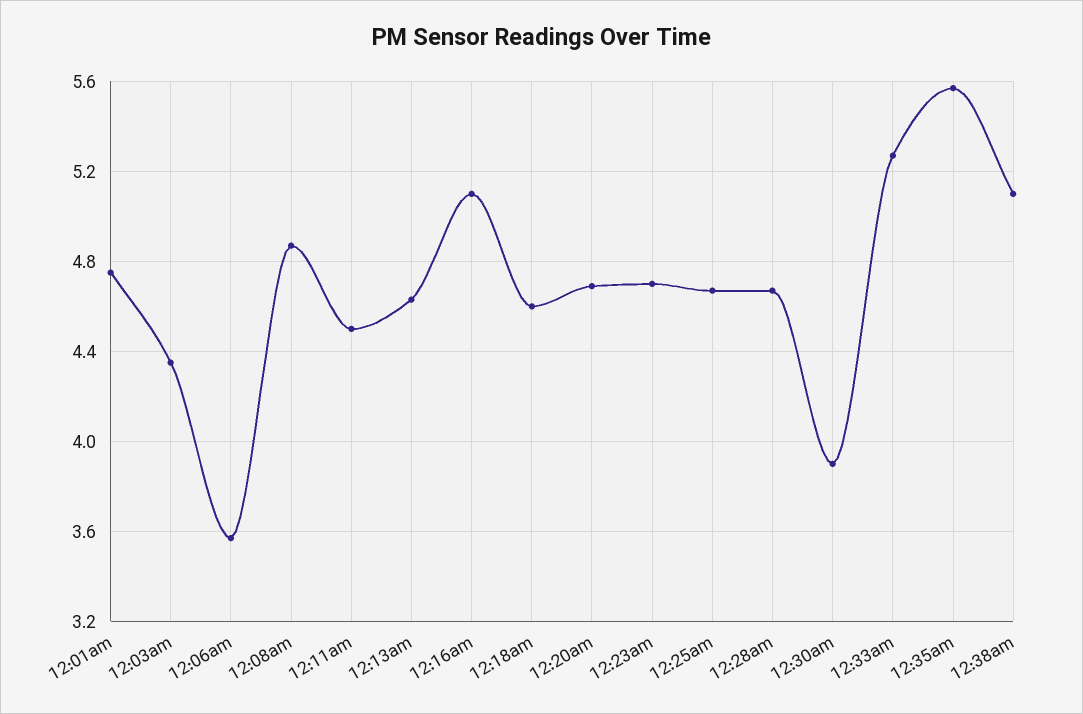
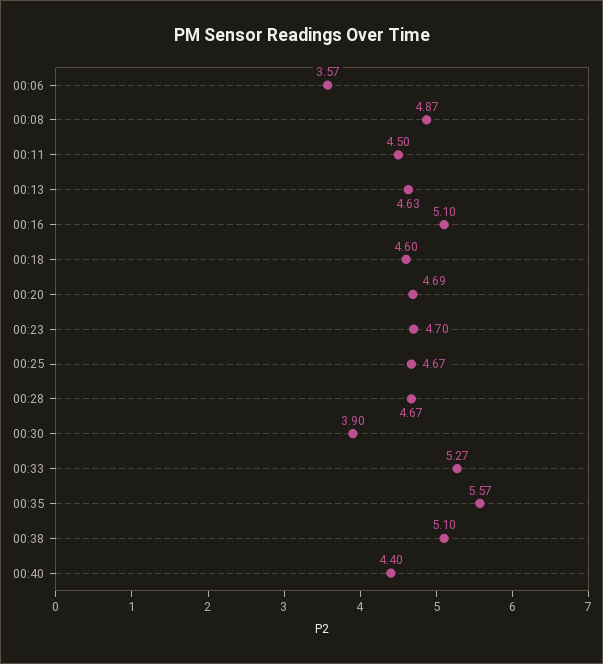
12:01am: 4.75 -> none
12:03am: 4.35 -> none
00:40: none -> 4.4

